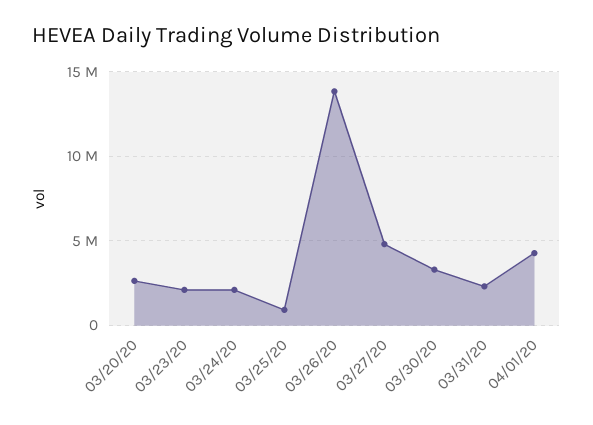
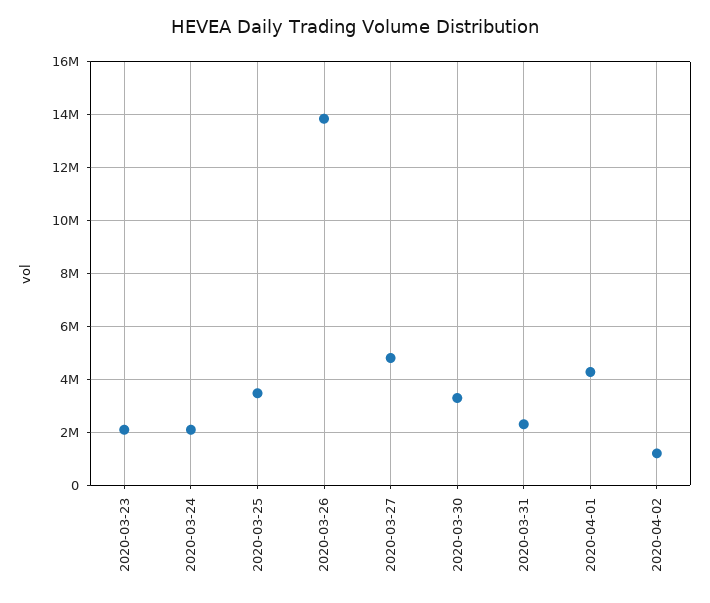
03/20/20: 2500000 -> none
03/25/20: 1000000 -> 3500000
2020-04-02: none -> 1250000

